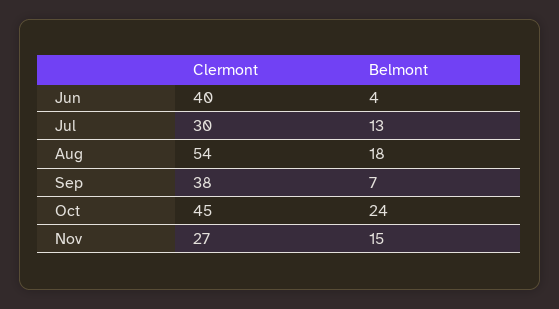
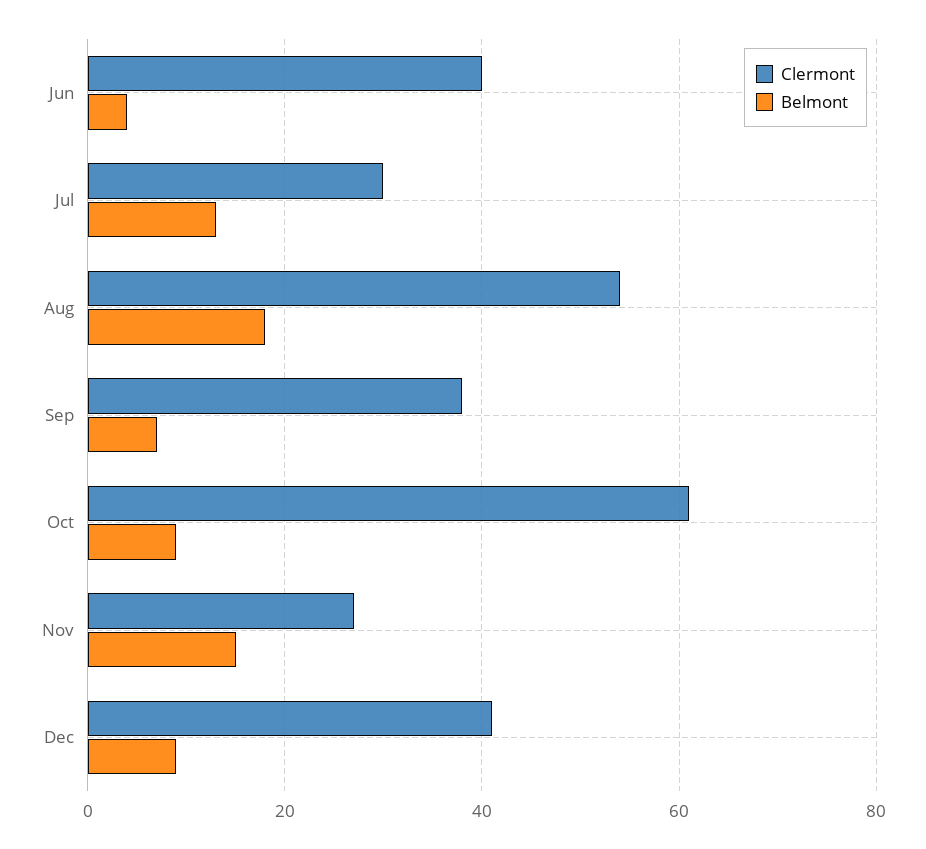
Clermont, Oct: 45 -> 60
Belmont, Oct: 24 -> 10
Clermont, Dec: none -> 40
Belmont, Dec: none -> 10

